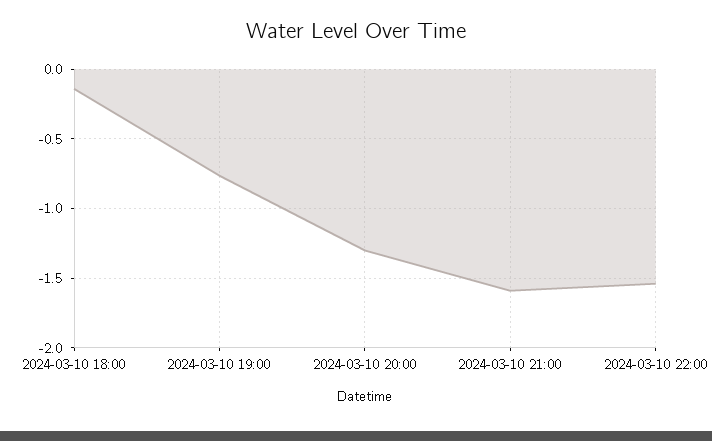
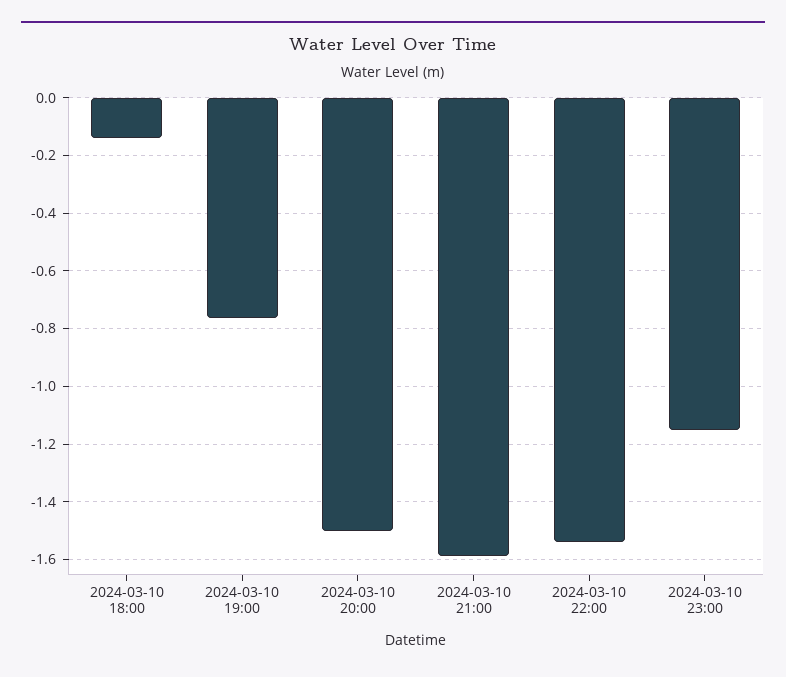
2024-03-10 20:00: -1.3 -> -1.5
2024-03-10 23:00: none -> -1.15

